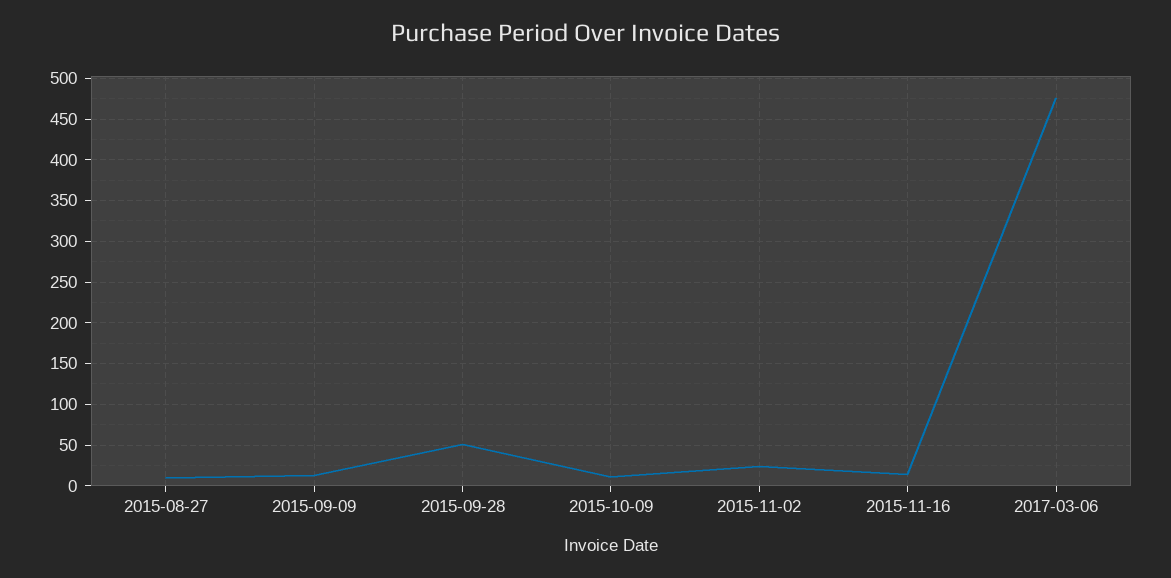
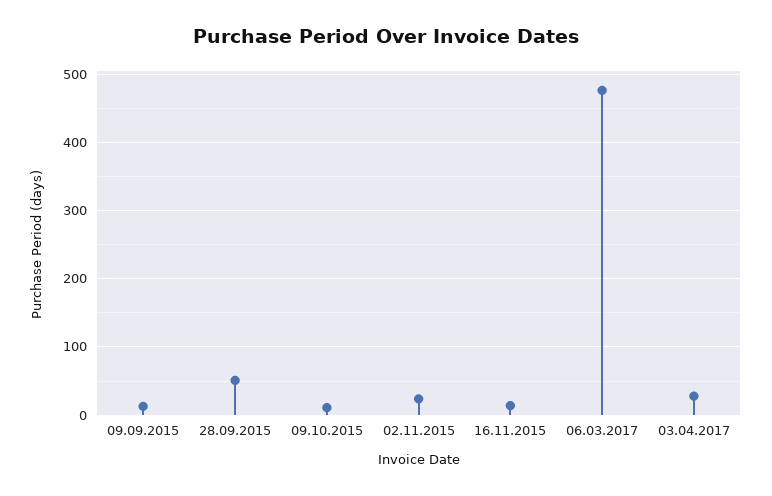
2015-08-27: 10 -> none
03.04.2017: none -> 30

